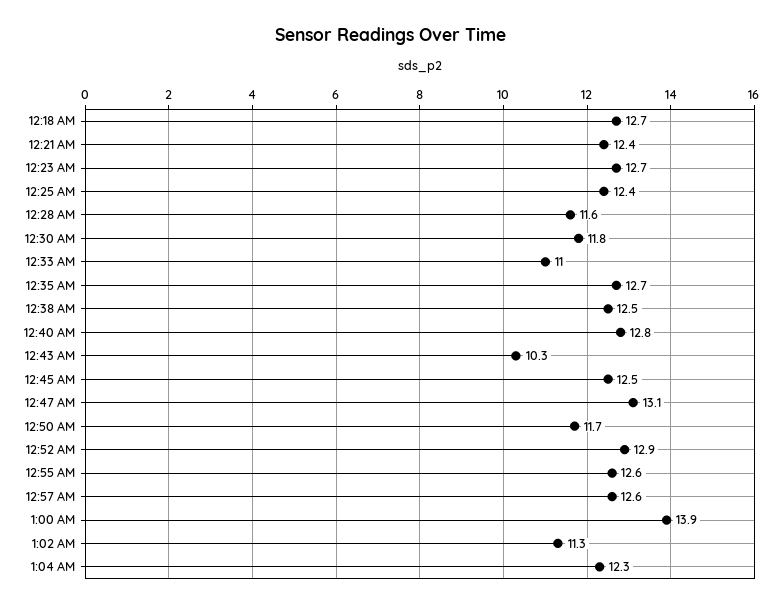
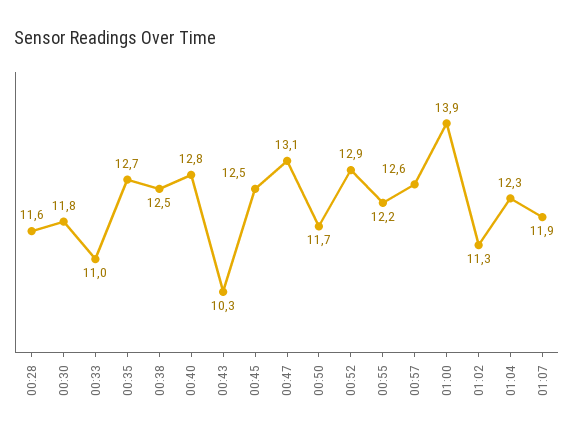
12:18 AM: 12.7 -> none
12:21 AM: 12.4 -> none
12:23 AM: 12.7 -> none
12:25 AM: 12.4 -> none
12:55 AM: 12.6 -> 12.2
01:07: none -> 11.9

